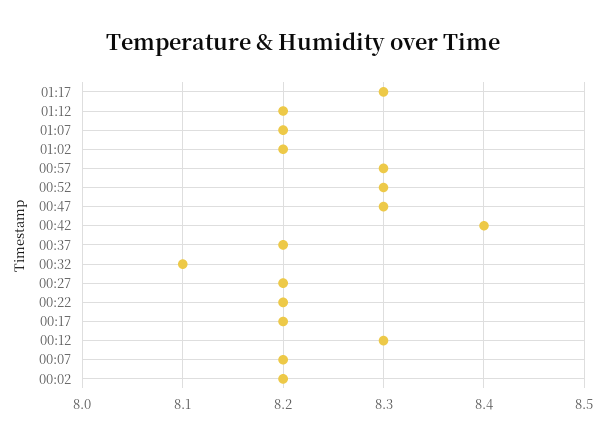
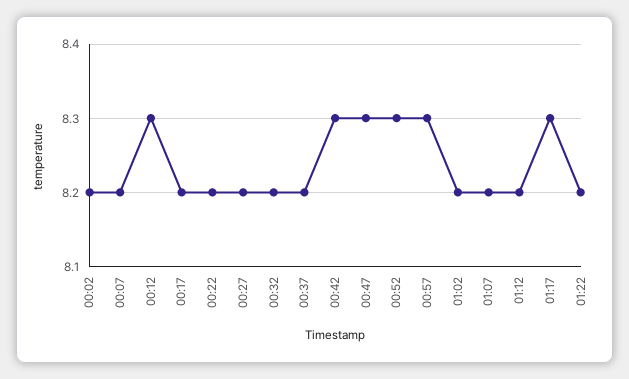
00:42: 8.4 -> 8.3
00:32: 8.1 -> 8.2
01:22: none -> 8.2

